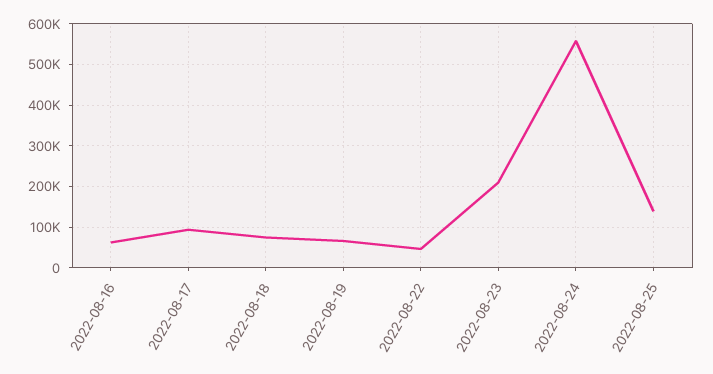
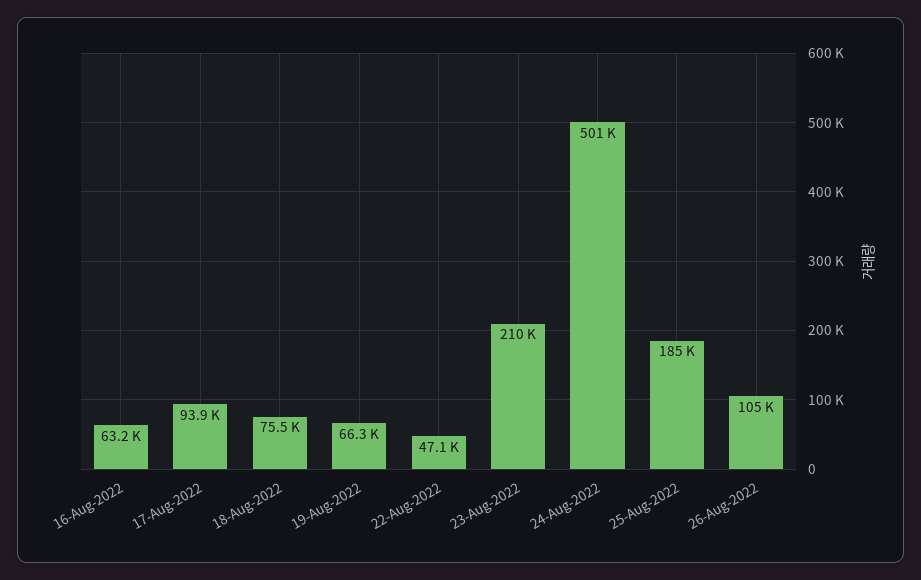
2022-08-24: 560000 -> 501000
2022-08-25: 140000 -> 185000
26-Aug-2022: none -> 105000

